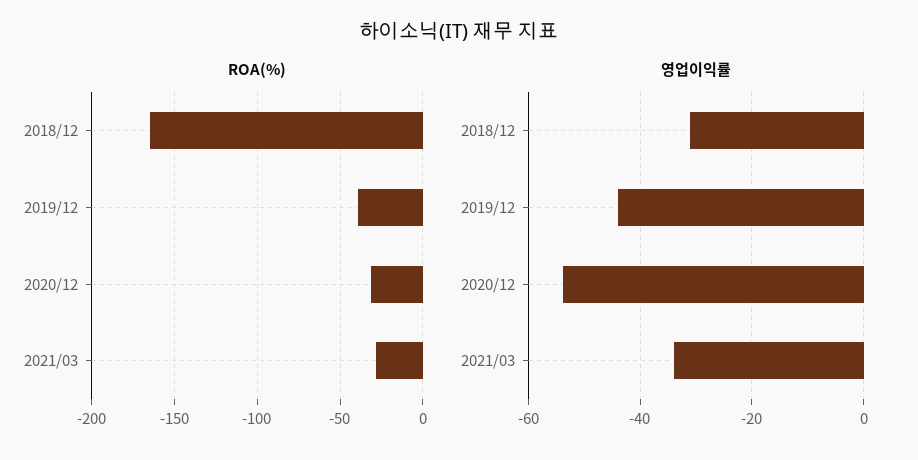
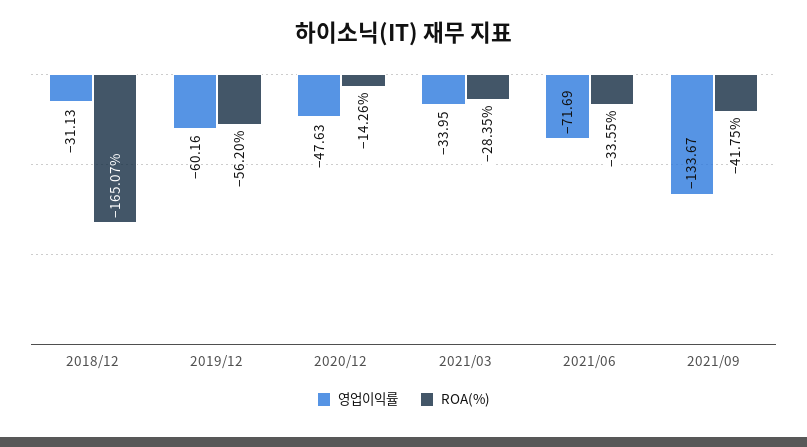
ROA(%), 2019/12: -40 -> -56.2
ROA(%), 2020/12: -30 -> -14.26
영업이익률, 2019/12: -44 -> -60.16
영업이익률, 2020/12: -54 -> -47.63
영업이익률, 2021/06: none -> -71.69
ROA(%), 2021/06: none -> -33.55
영업이익률, 2021/09: none -> -133.67
ROA(%), 2021/09: none -> -41.75

